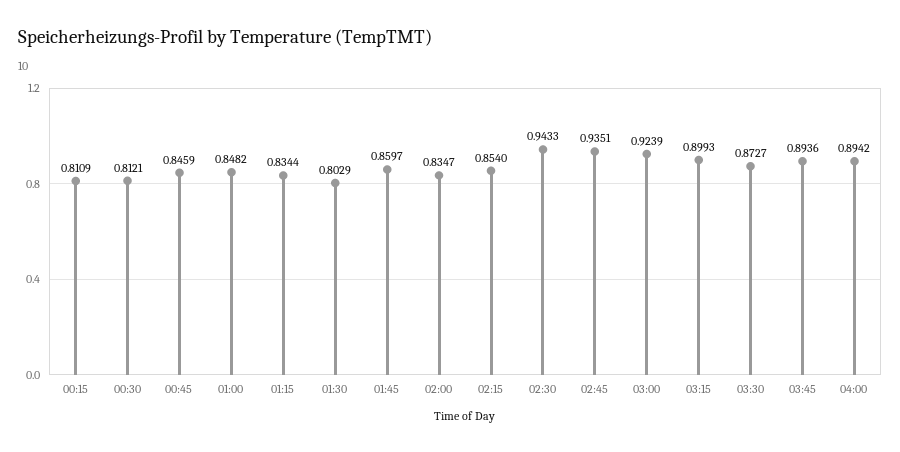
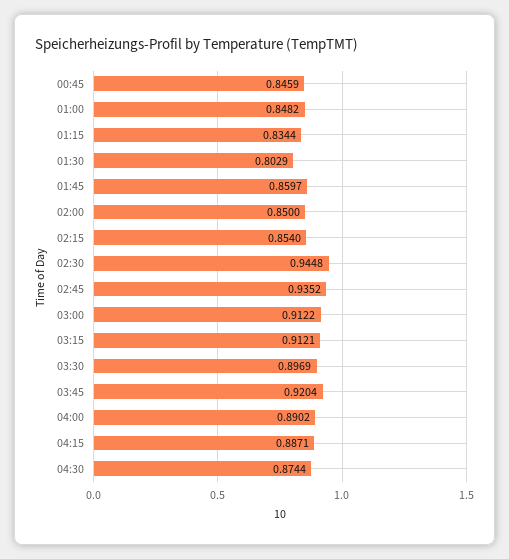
00:15: 0.8109 -> none
00:30: 0.8121 -> none
02:00: 0.8347 -> 0.85
02:30: 0.9433 -> 0.9448
02:45: 0.9351 -> 0.9352
03:00: 0.9239 -> 0.9122
03:15: 0.8993 -> 0.9121
03:30: 0.8727 -> 0.8969
03:45: 0.8936 -> 0.9204
04:00: 0.8942 -> 0.8902
04:15: none -> 0.8871
04:30: none -> 0.8744

